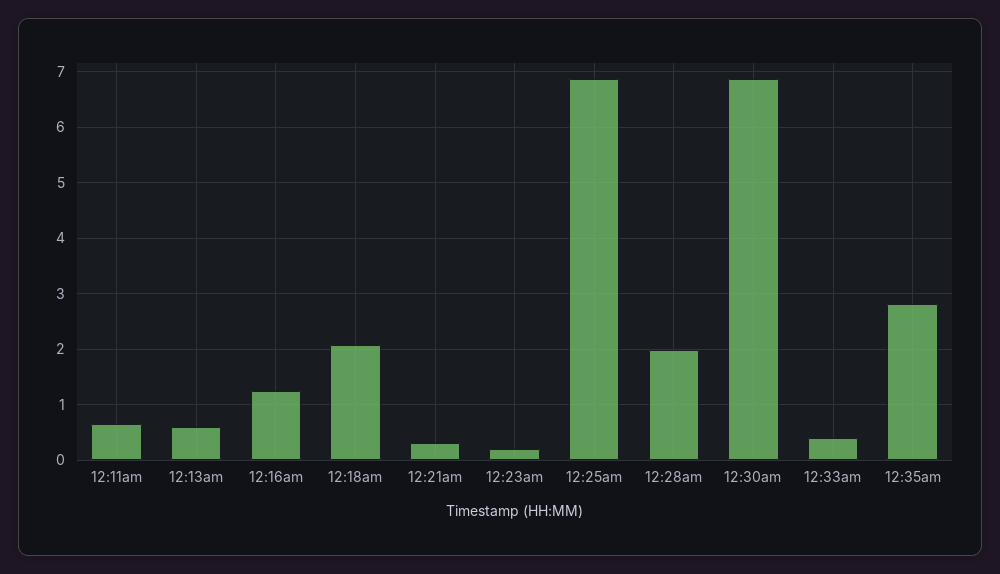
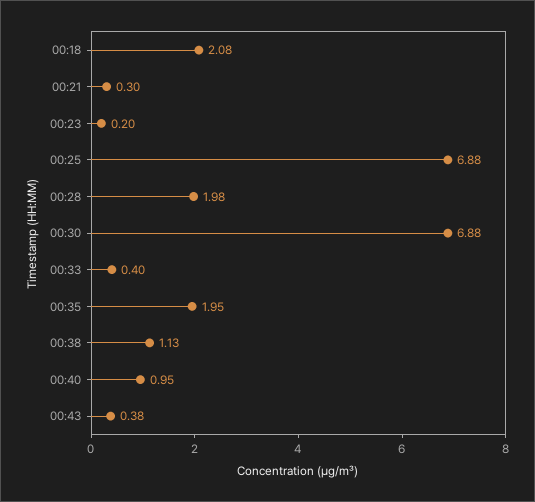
12:11am: 0.6 -> none
12:13am: 0.6 -> none
12:16am: 1.2 -> none
12:35am: 2.8 -> 1.95
00:38: none -> 1.13
00:40: none -> 0.95
00:43: none -> 0.38

